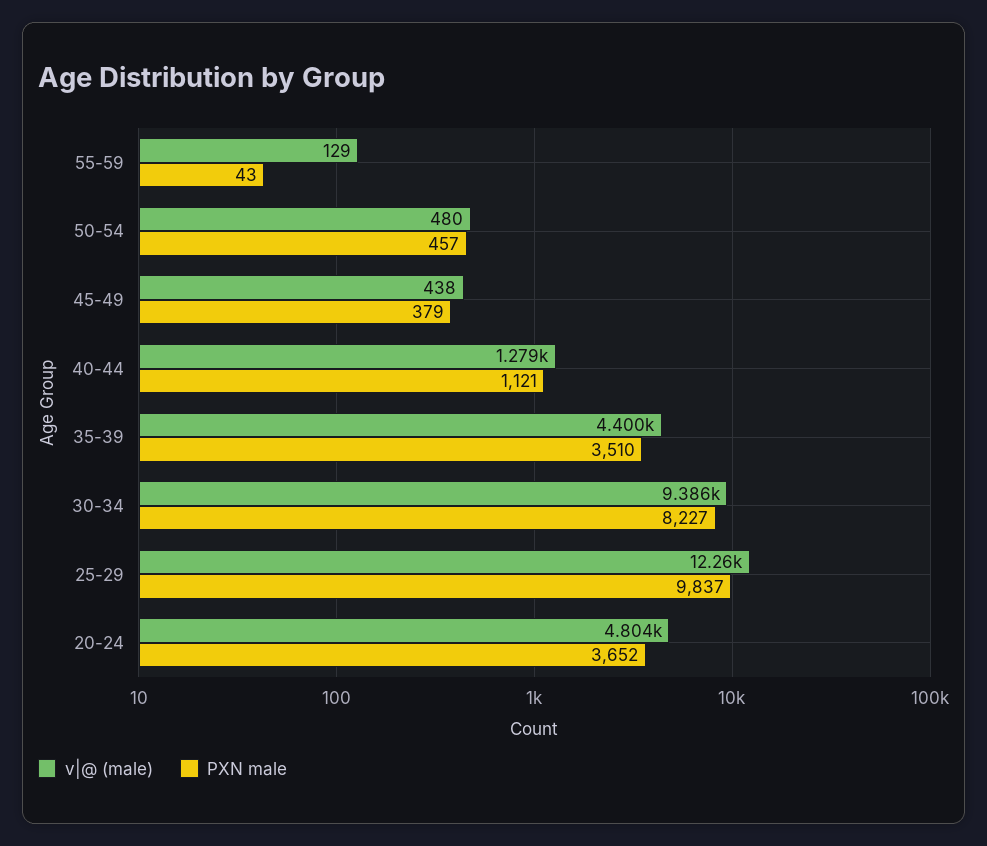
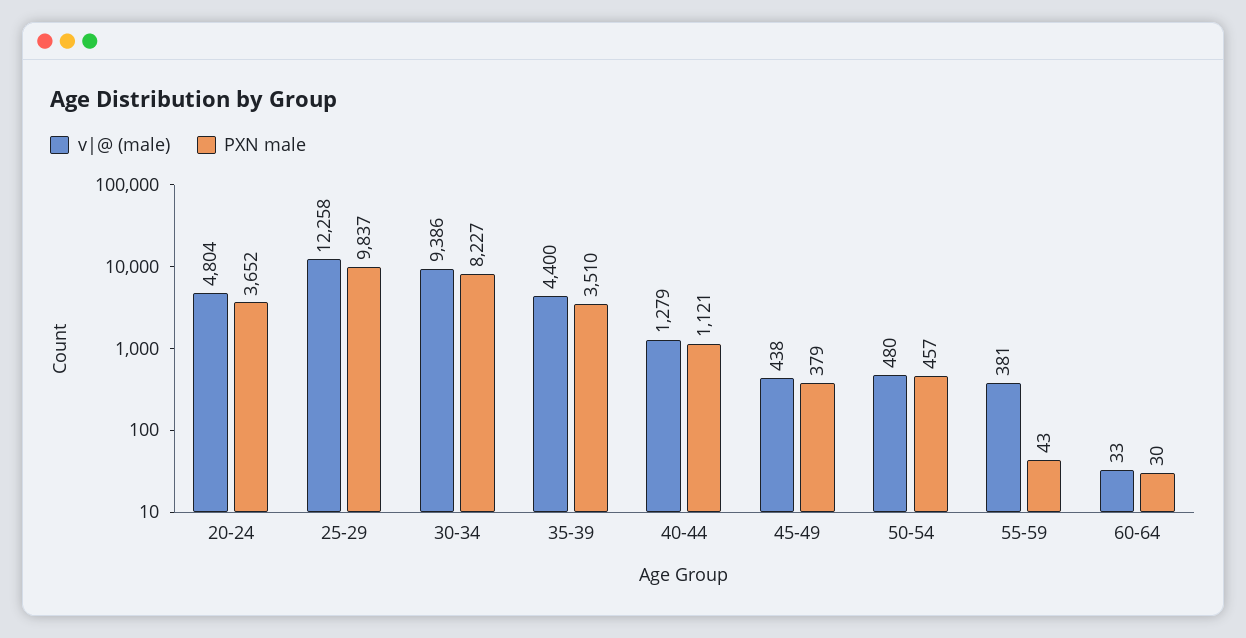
v|@ (male), 55-59: 129 -> 381
v|@ (male), 60-64: none -> 33
PXN male, 60-64: none -> 30

